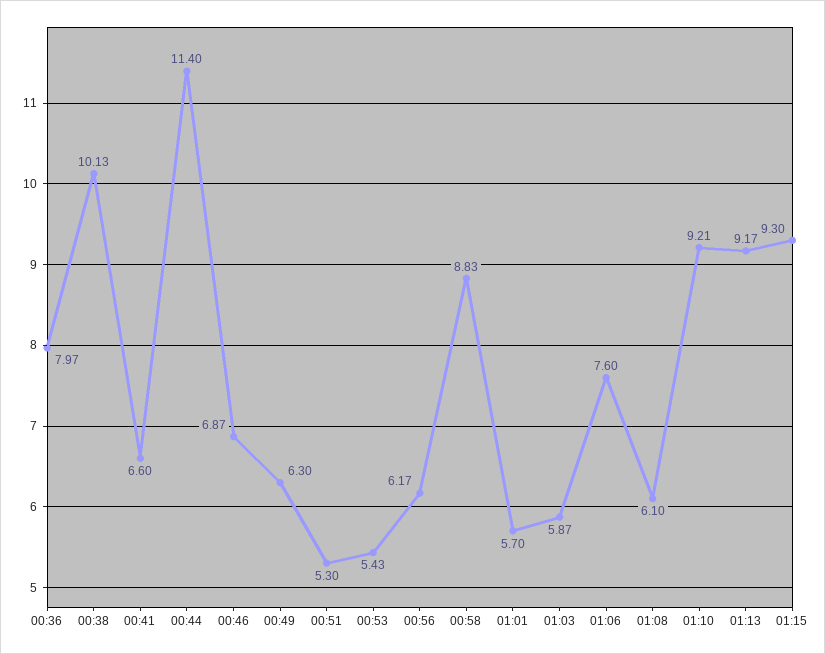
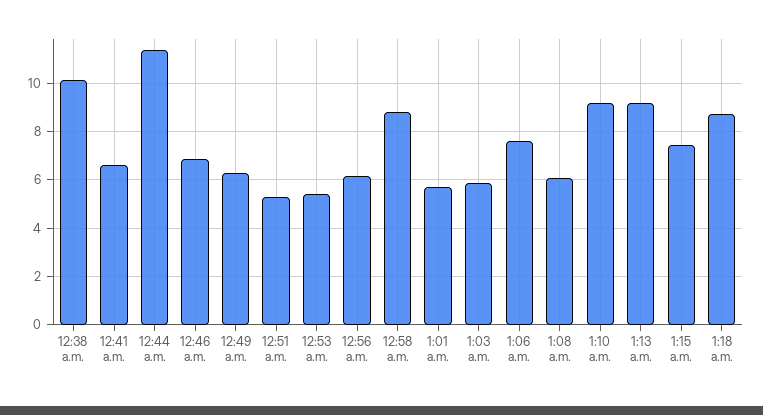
00:36: 7.97 -> none
01:15: 9.3 -> 7.5
1:18 a.m.: none -> 8.75

